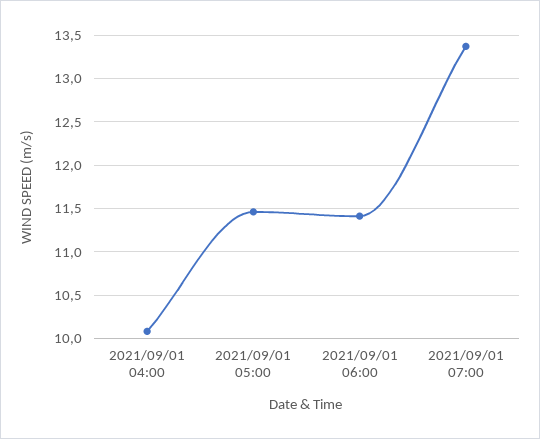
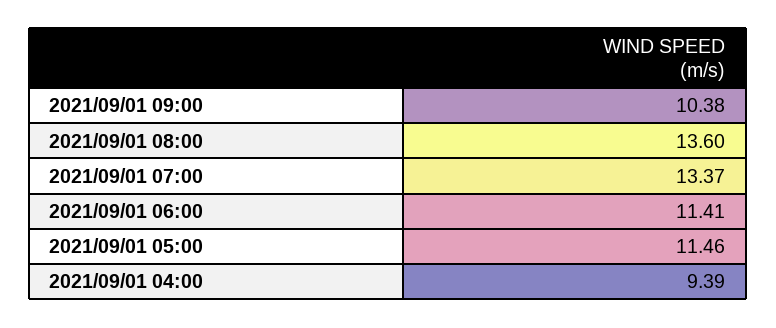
2021/09/01 04:00: 10.1 -> 9.39
2021/09/01 09:00: none -> 10.38
2021/09/01 08:00: none -> 13.6

